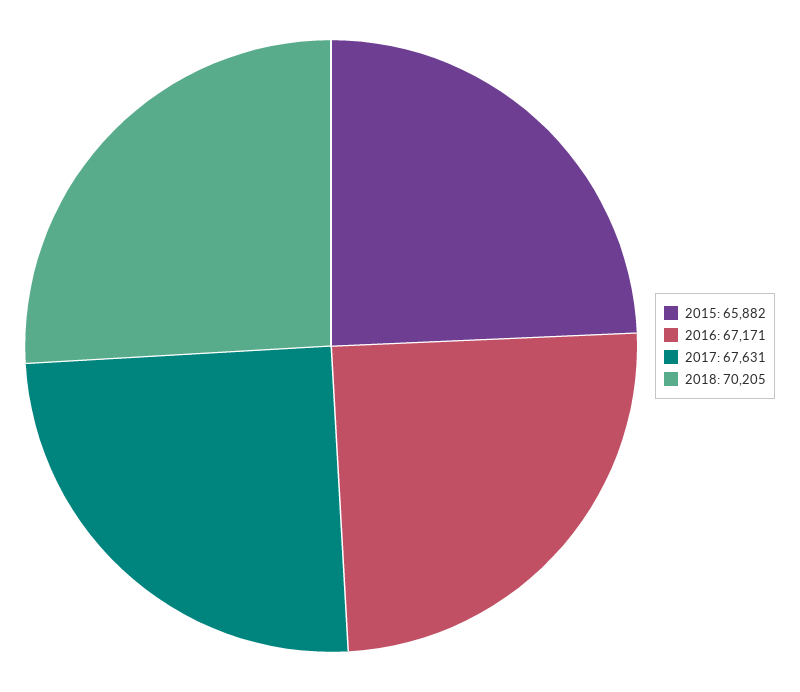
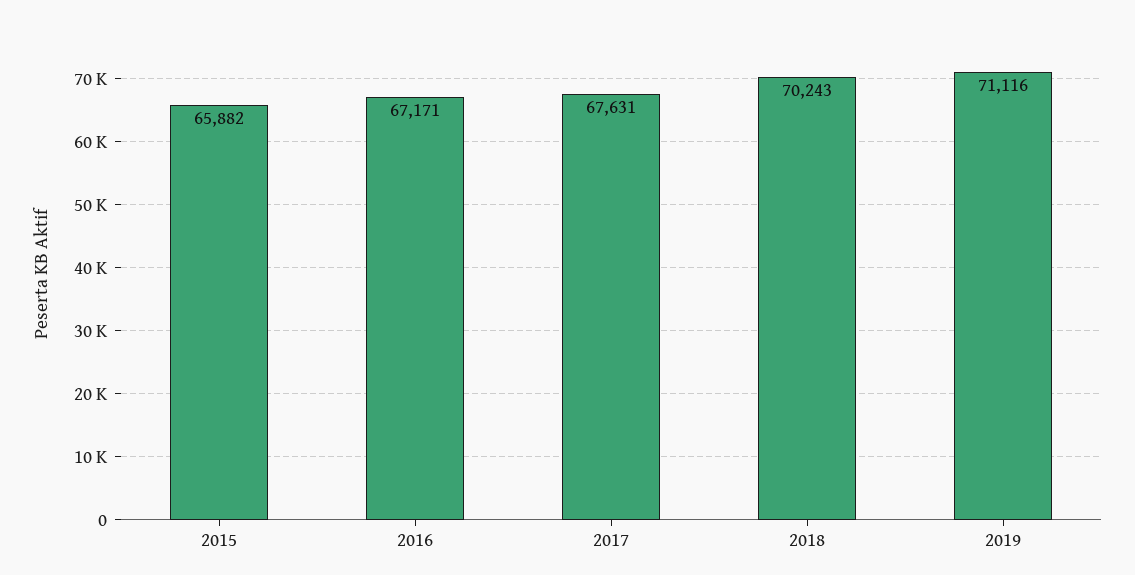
2018: 70205 -> 70243
2019: none -> 71116

